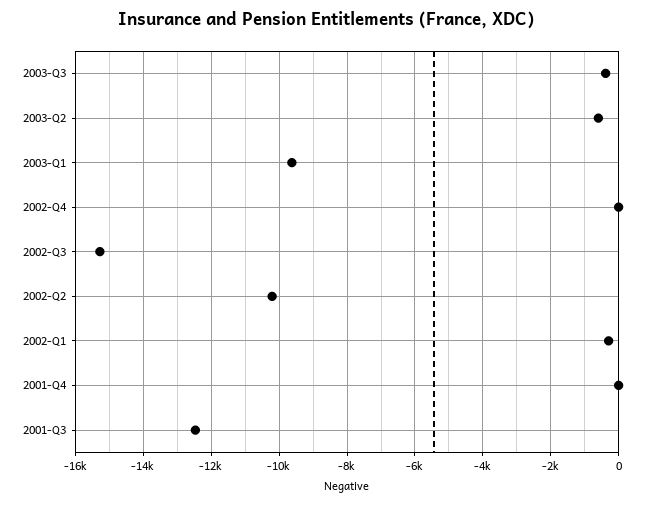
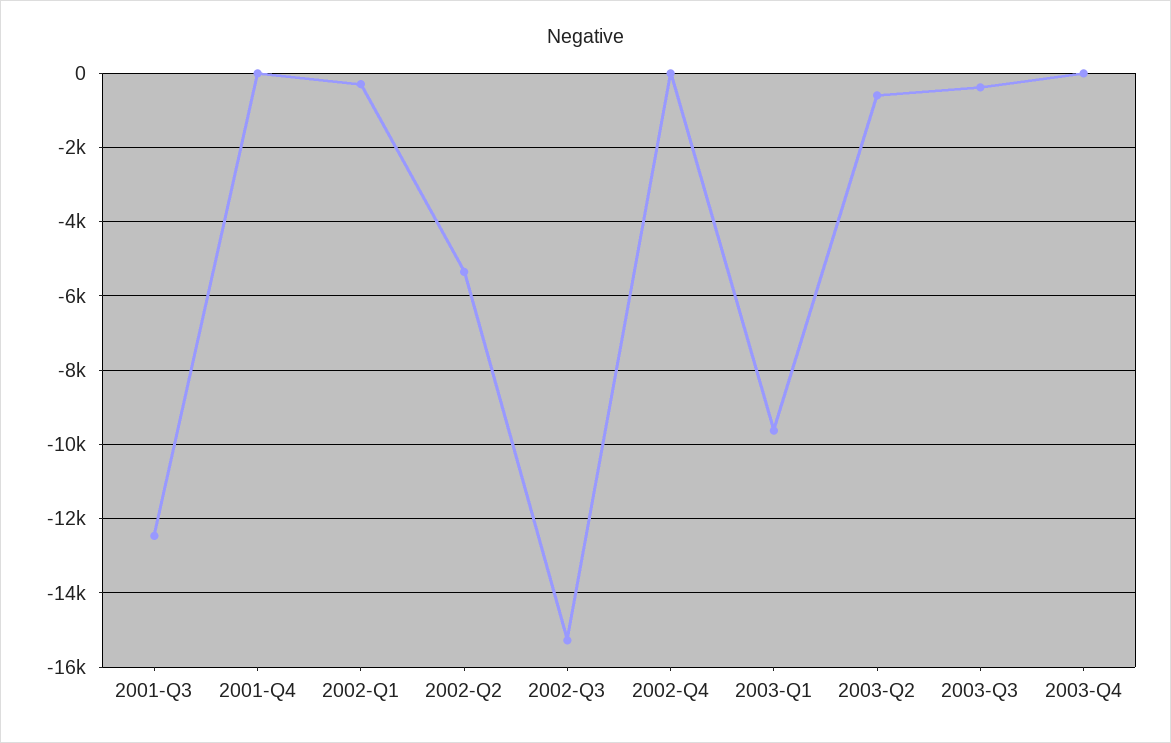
2002-Q2: -10200 -> -5400
2003-Q4: none -> 0

